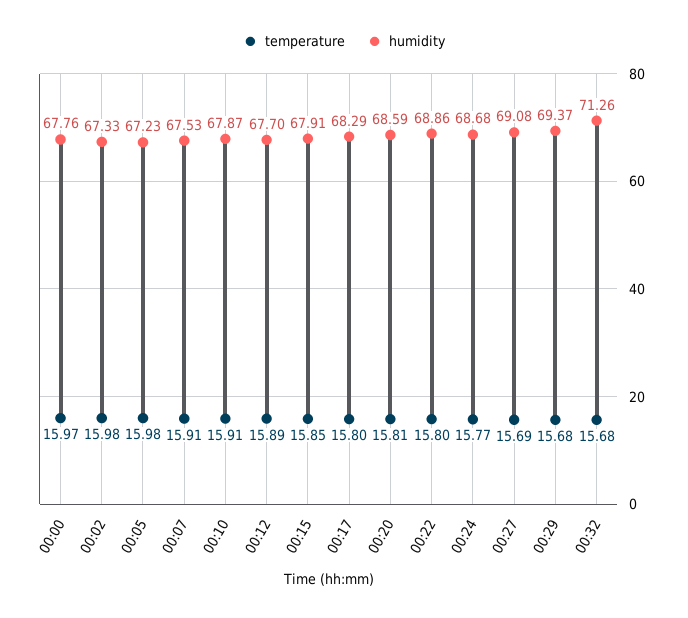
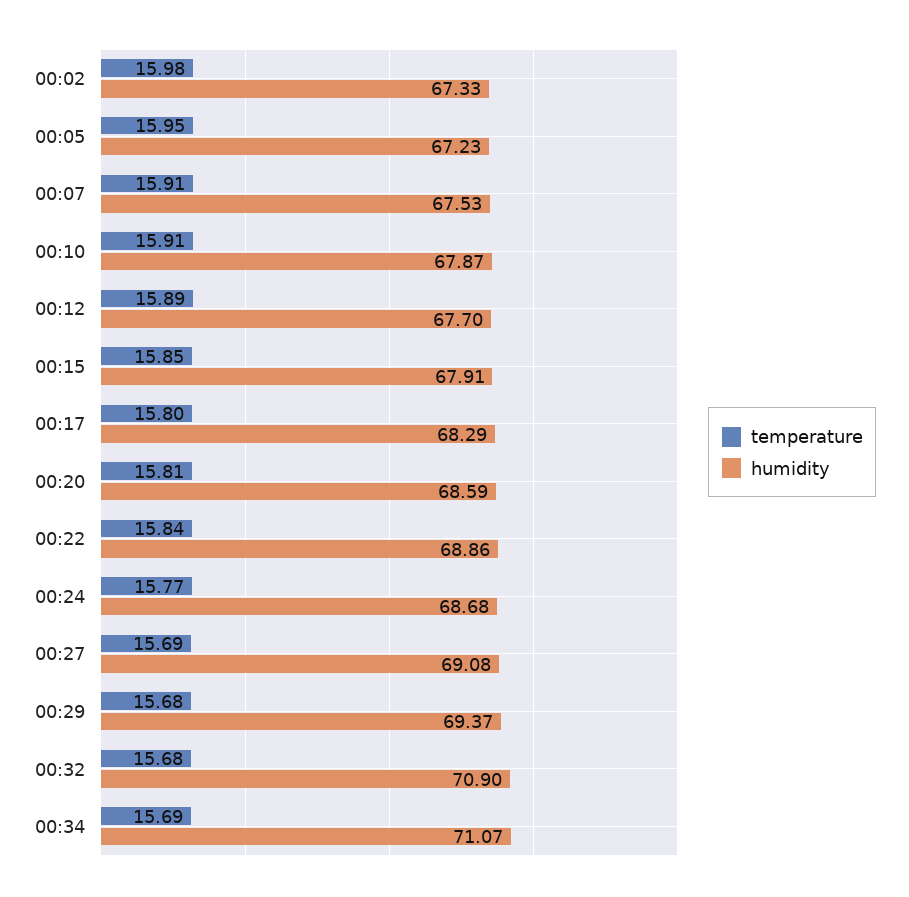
temperature, 00:00: 15.97 -> none
humidity, 00:00: 67.76 -> none
temperature, 00:05: 15.98 -> 15.95
temperature, 00:22: 15.8 -> 15.84
humidity, 00:32: 71.26 -> 70.9
temperature, 00:34: none -> 15.69
humidity, 00:34: none -> 71.07

